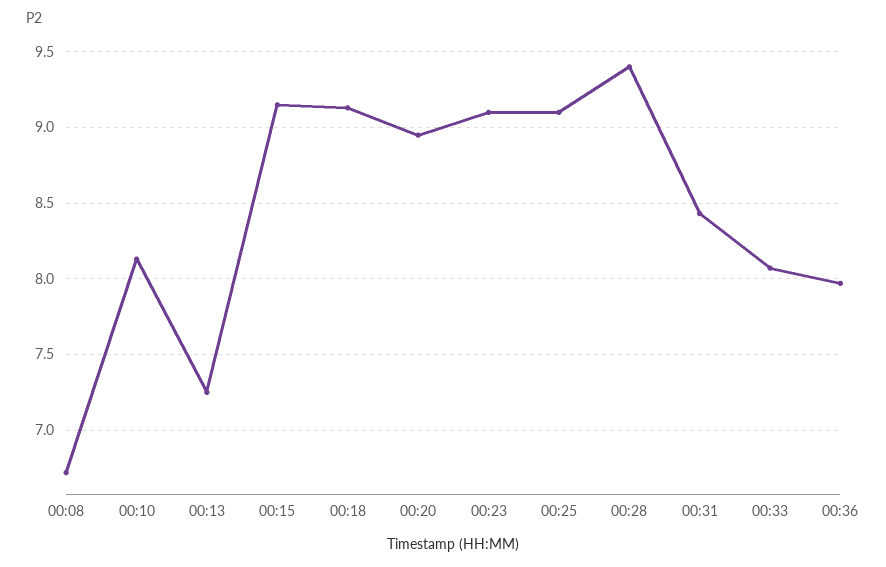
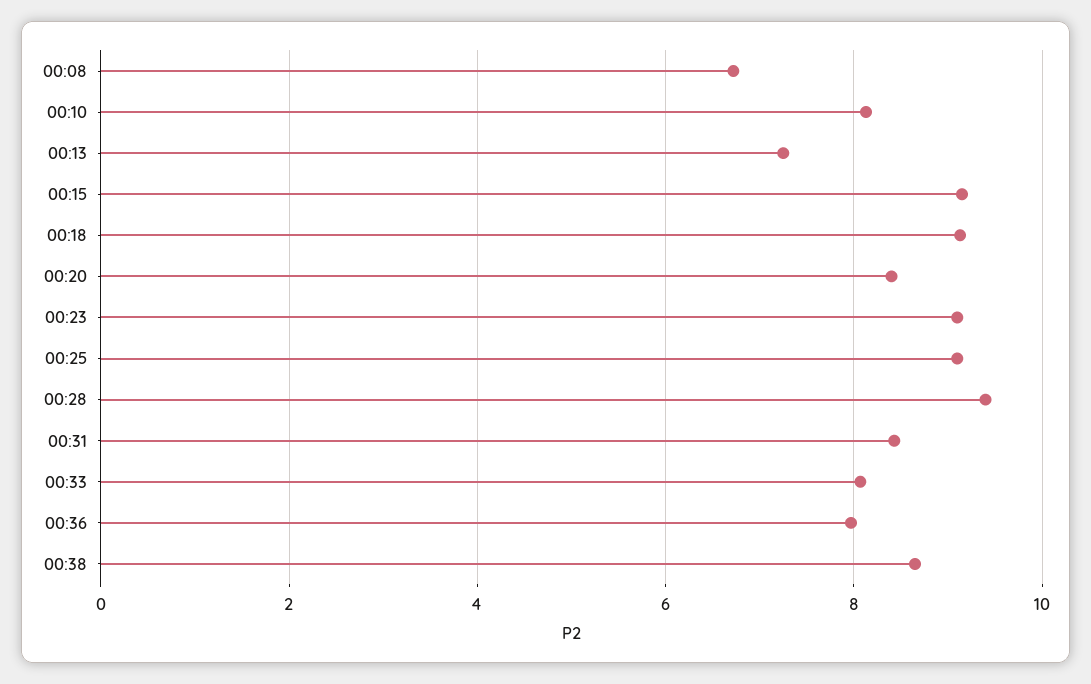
00:20: 8.95 -> 8.4
00:38: none -> 8.6

